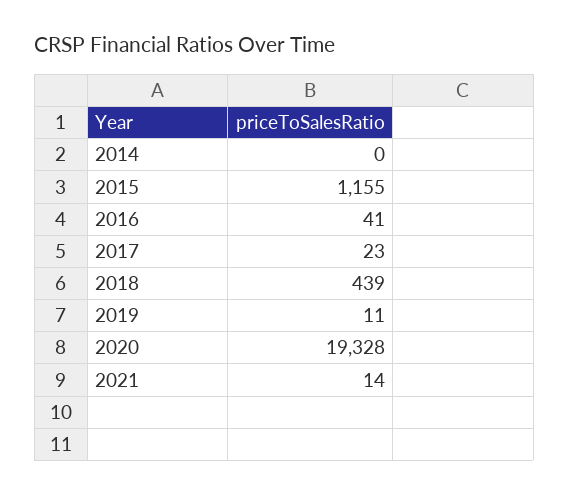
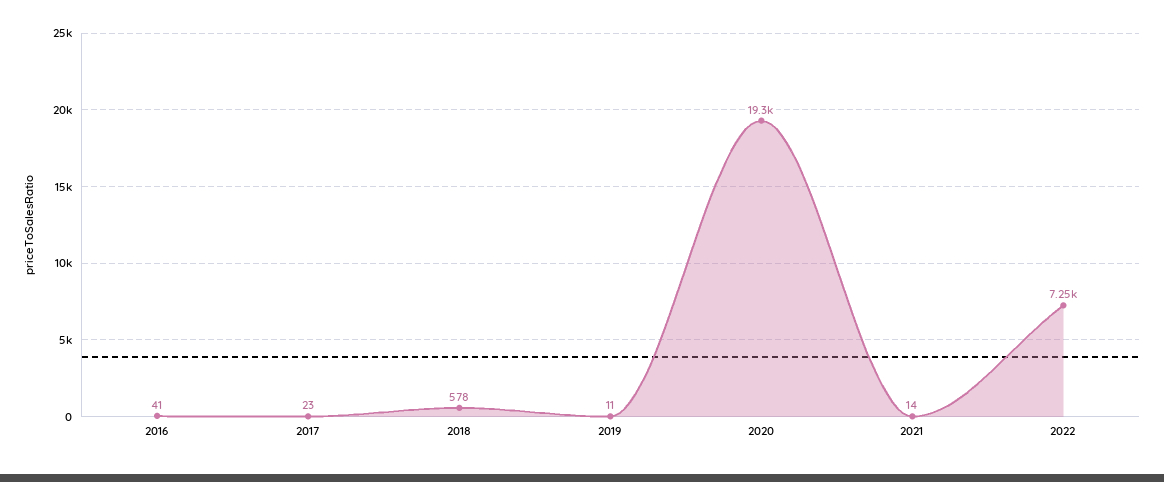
2014: 0 -> none
2015: 1155 -> none
2018: 439 -> 578
2022: none -> 7250

